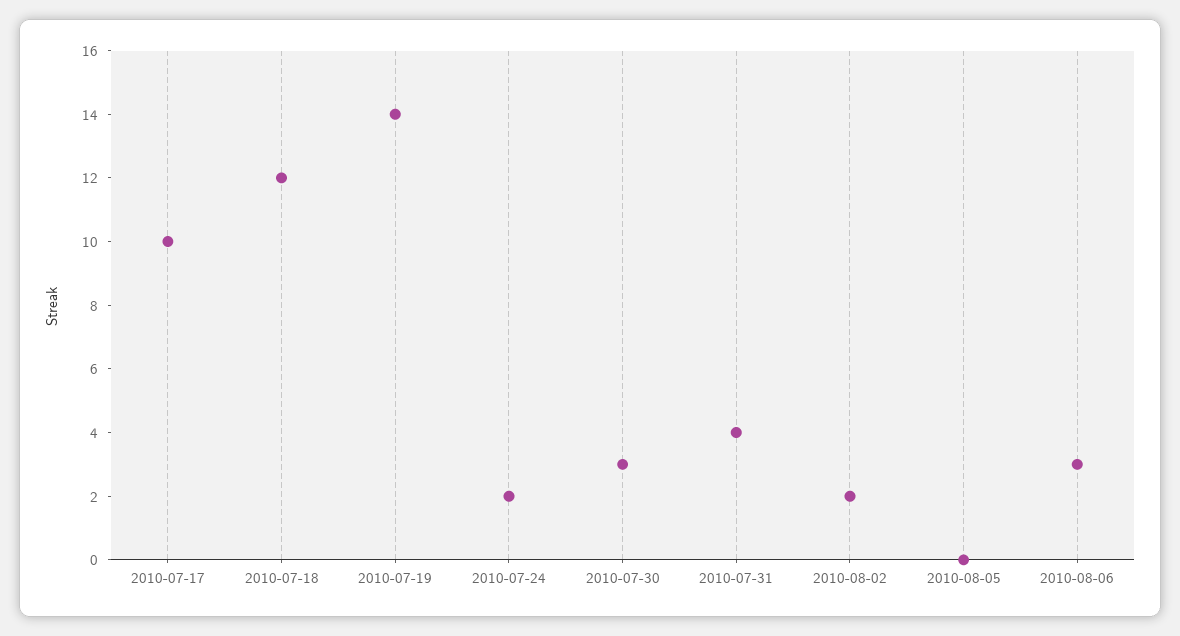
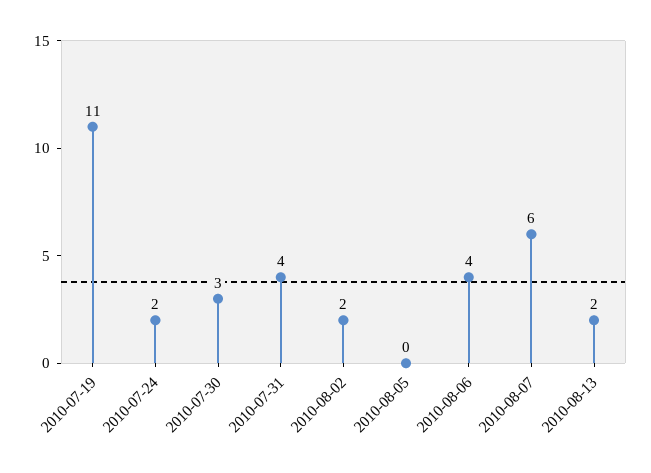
2010-07-17: 10 -> none
2010-07-18: 12 -> none
2010-07-19: 14 -> 11
2010-08-06: 3 -> 4
2010-08-07: none -> 6
2010-08-13: none -> 2

